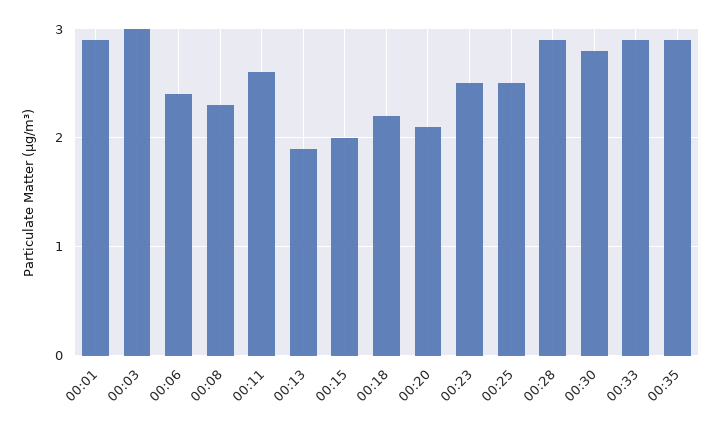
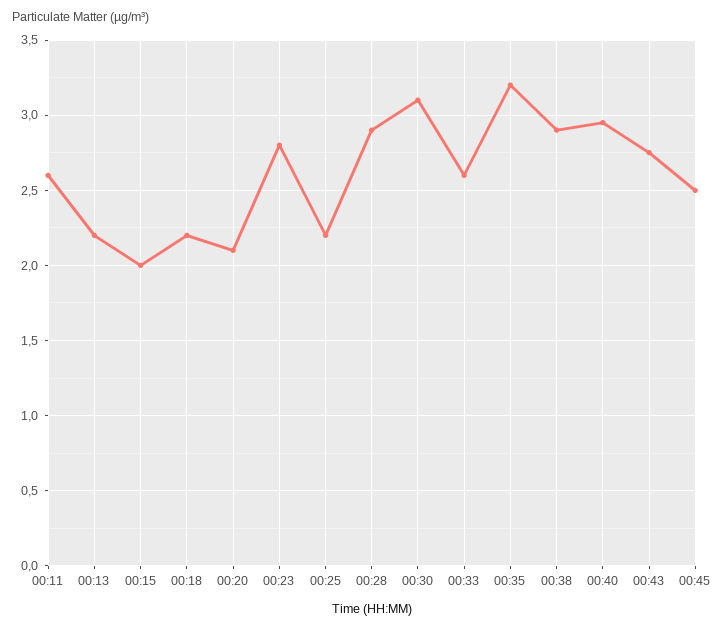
00:01: 2.9 -> none
00:03: 3 -> none
00:06: 2.4 -> none
00:08: 2.3 -> none
00:13: 1.9 -> 2.2
00:23: 2.5 -> 2.8
00:25: 2.5 -> 2.2
00:30: 2.8 -> 3.1
00:33: 2.9 -> 2.6
00:35: 2.9 -> 3.2
00:38: none -> 2.9
00:40: none -> 2.95
00:43: none -> 2.75
00:45: none -> 2.5

